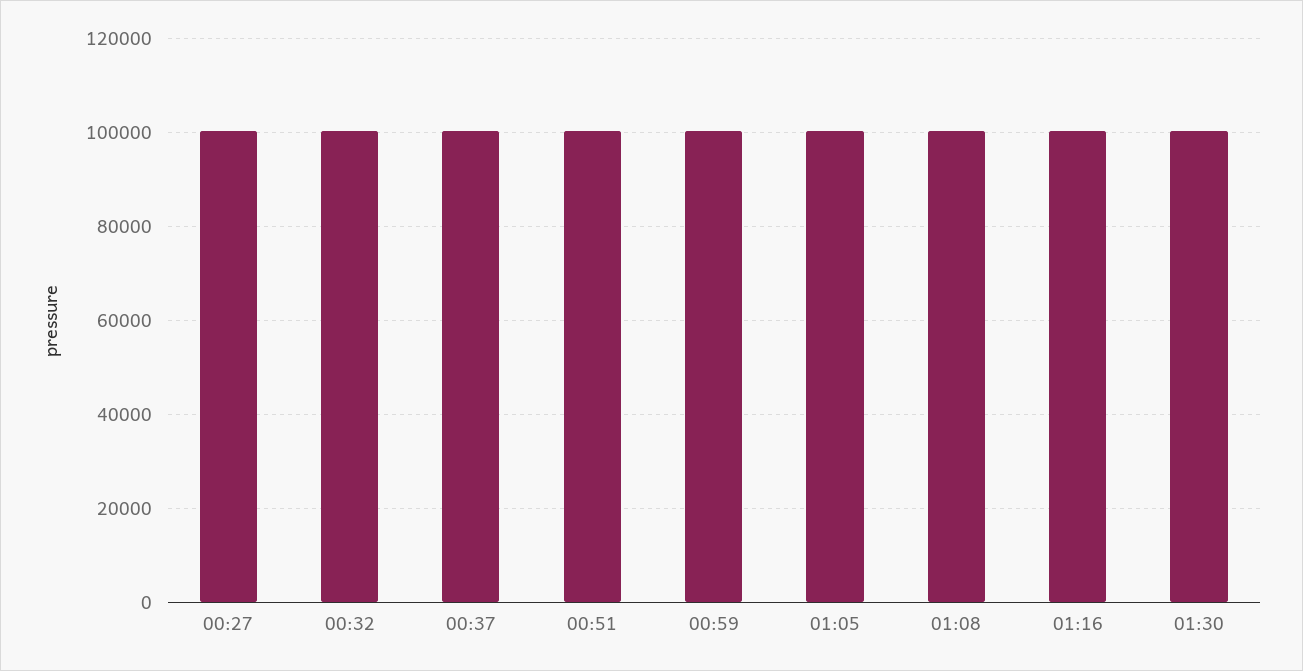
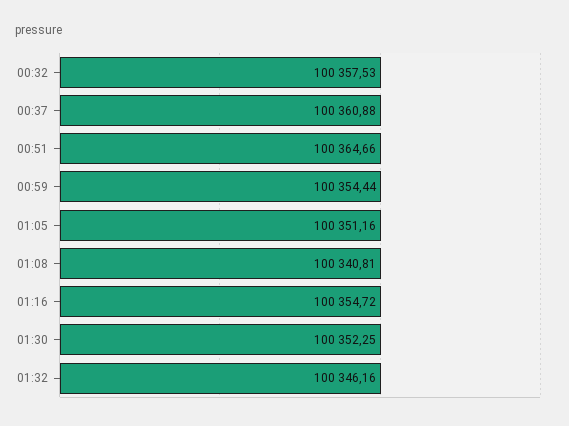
00:27: 100000 -> none
01:32: none -> 100346.16

